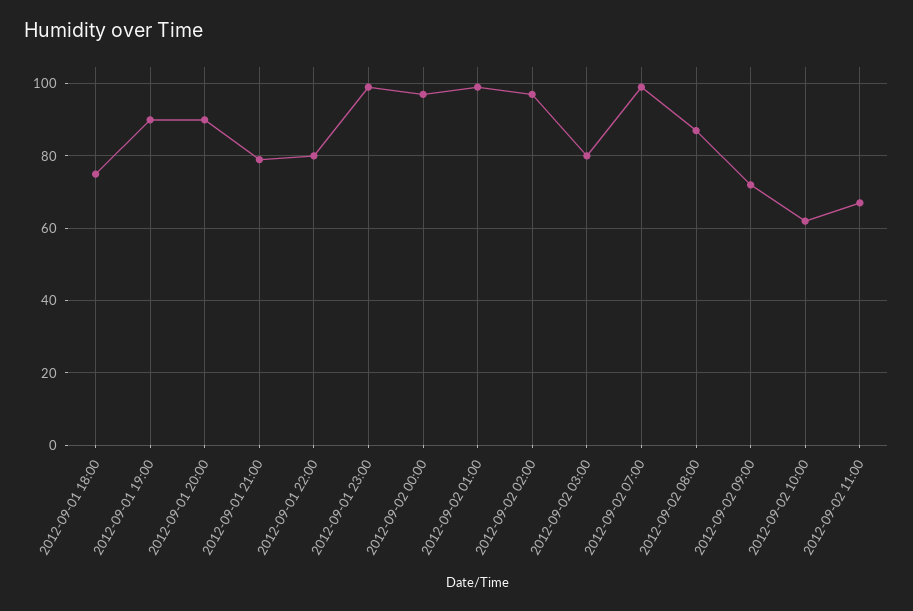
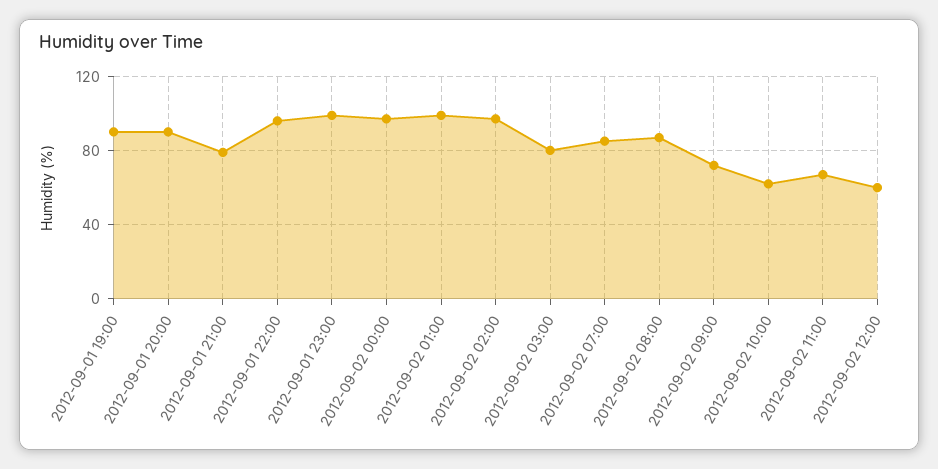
2012-09-01 18:00: 75 -> none
2012-09-01 22:00: 80 -> 95
2012-09-02 07:00: 100 -> 85
2012-09-02 12:00: none -> 60

